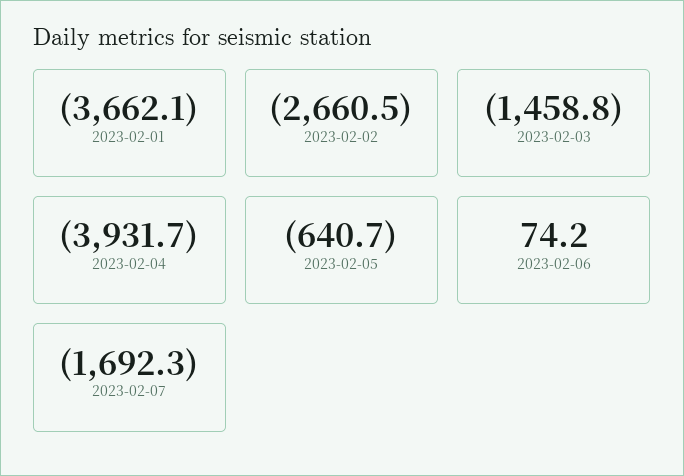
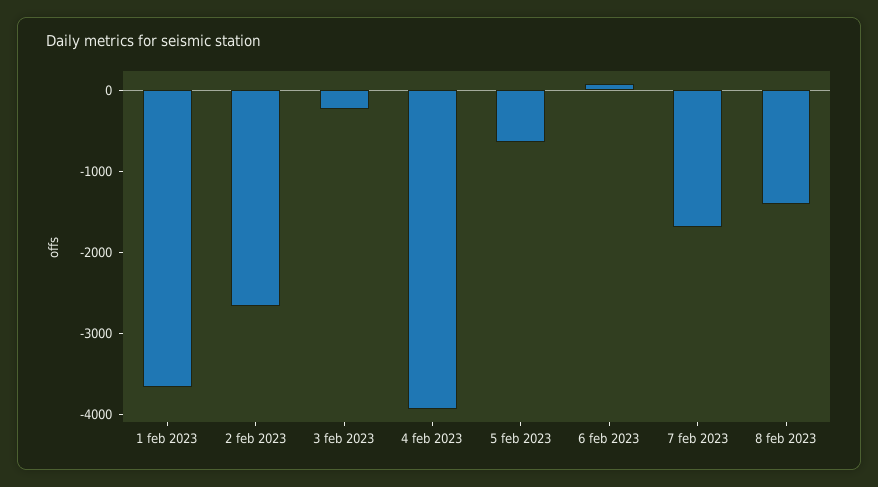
2023-02-03: -1458.8 -> -200
8 feb 2023: none -> -1400

